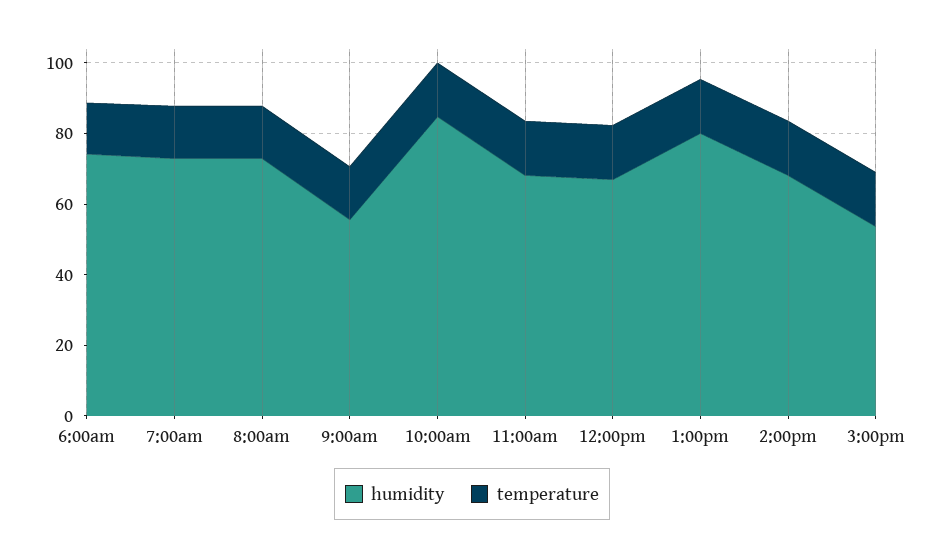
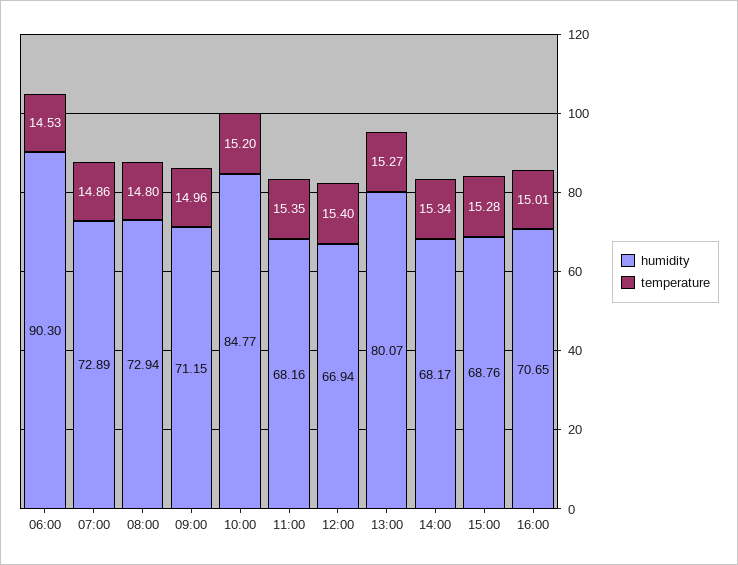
humidity, 6:00am: 75 -> 90.3
humidity, 9:00am: 55 -> 71.15
humidity, 3:00pm: 55 -> 68.76
humidity, 16:00: none -> 70.65
temperature, 16:00: none -> 15.01

